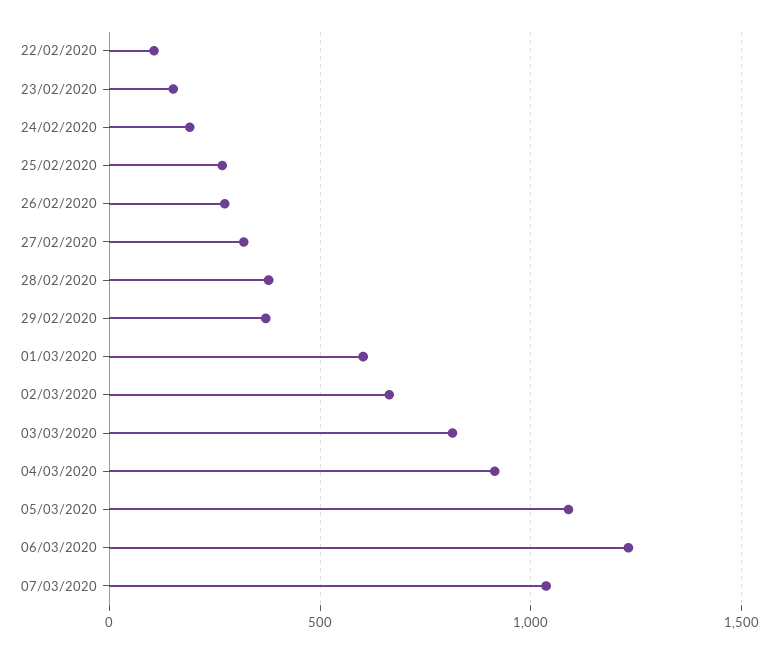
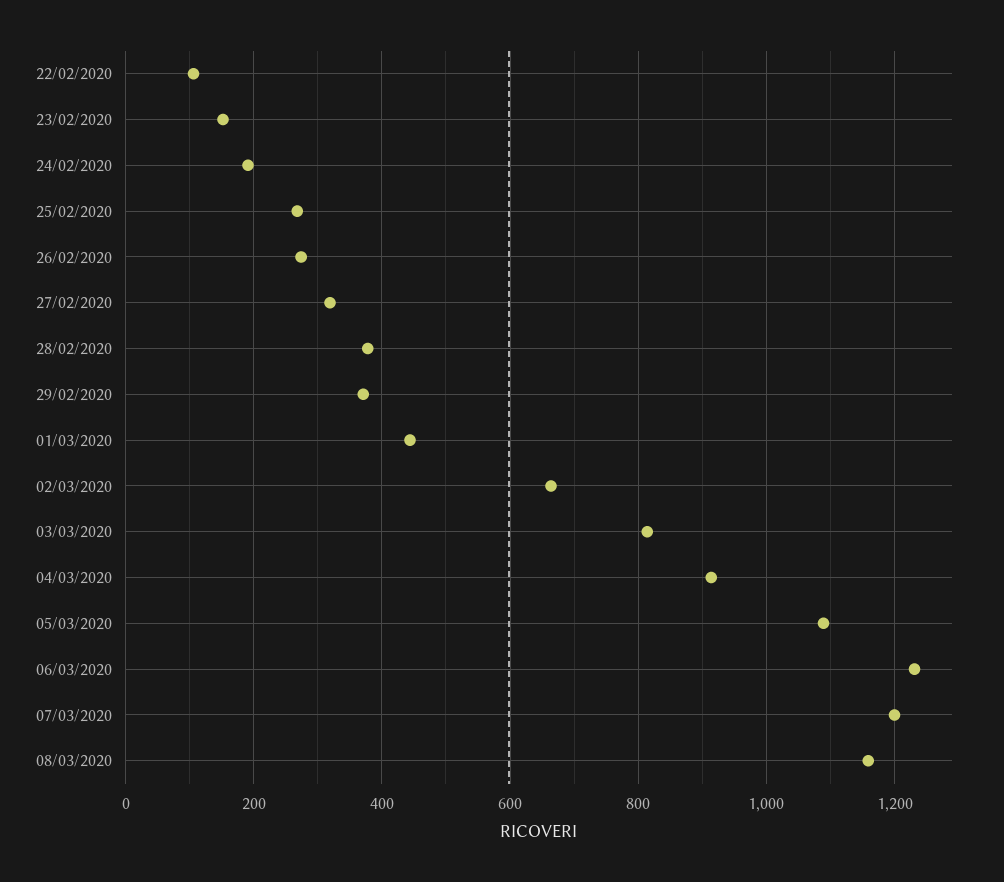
01/03/2020: 600 -> 440
07/03/2020: 1050 -> 1200
08/03/2020: none -> 1160

